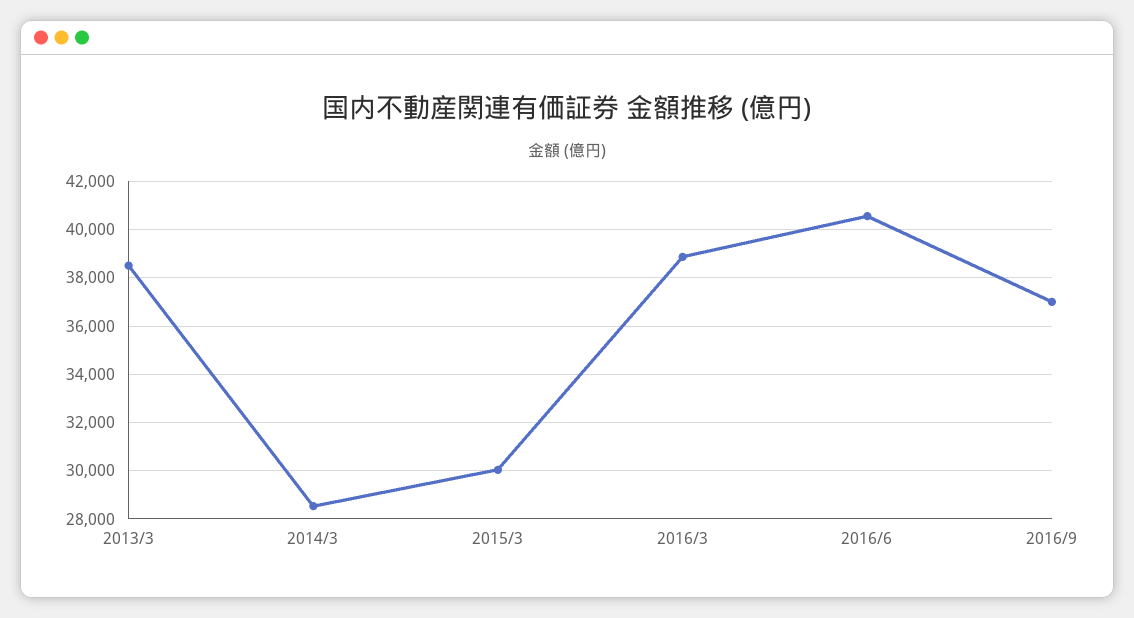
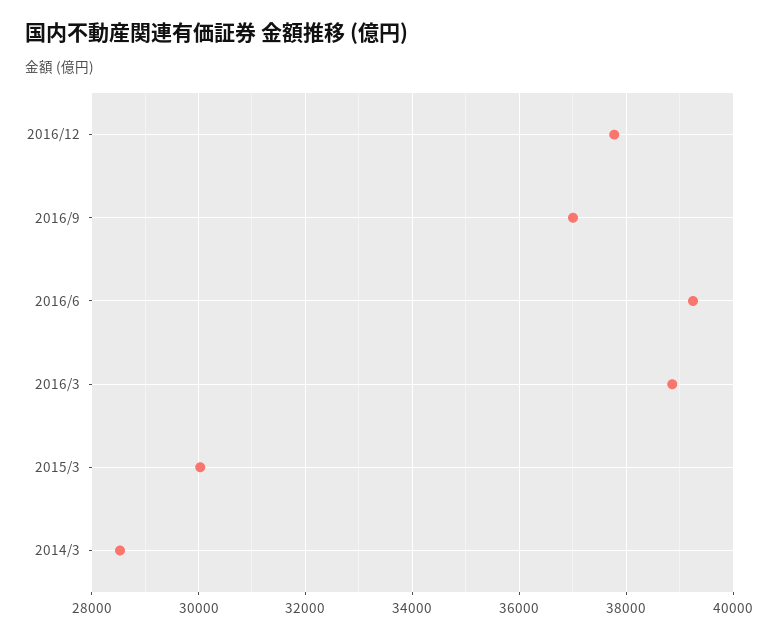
2013/3: 38500 -> none
2016/6: 40500 -> 39200
2016/12: none -> 37800

